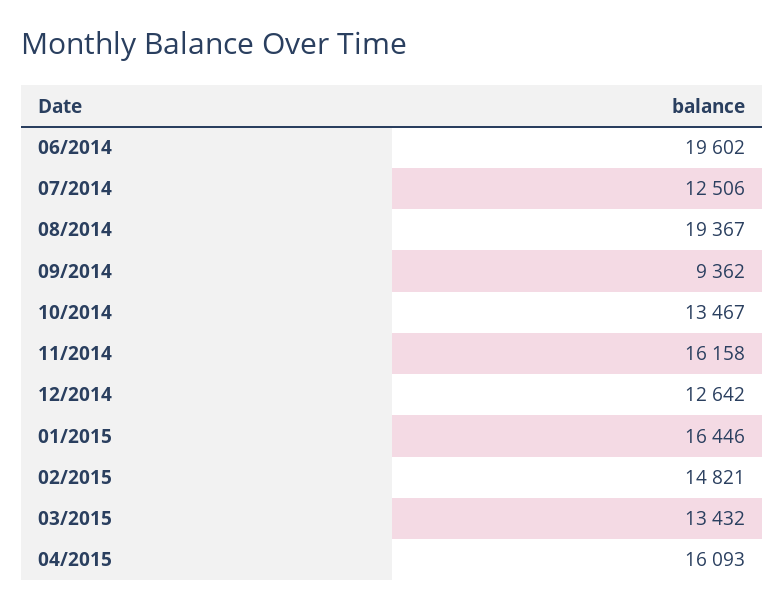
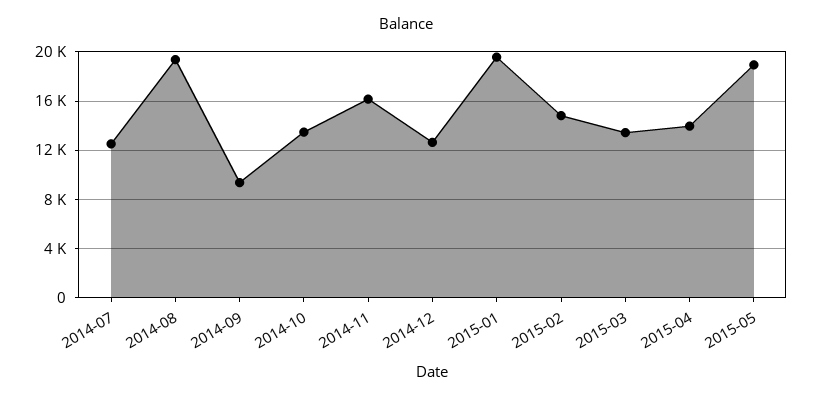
06/2014: 19602 -> none
01/2015: 16446 -> 19500
04/2015: 16093 -> 14000
2015-05: none -> 19000

